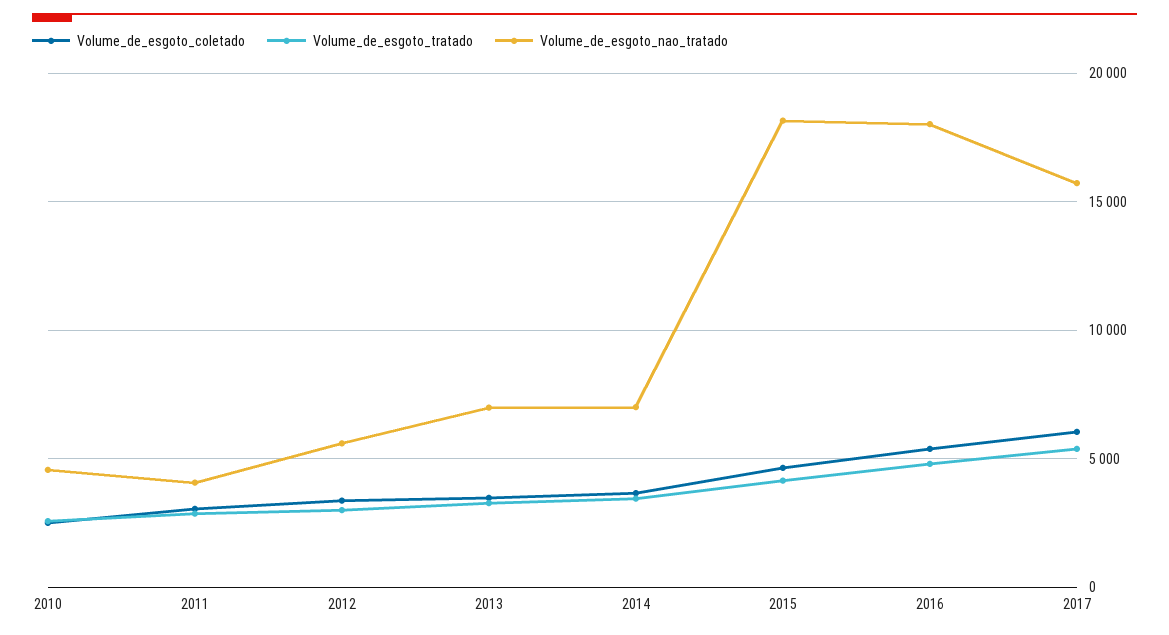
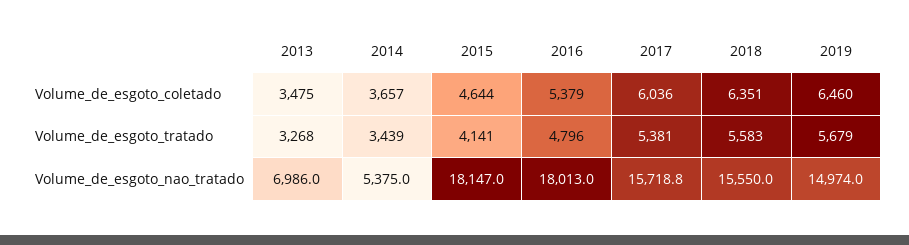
Volume_de_esgoto_coletado, 2010: 2500 -> none
Volume_de_esgoto_tratado, 2010: 2500 -> none
Volume_de_esgoto_nao_tratado, 2010: 4500 -> none
Volume_de_esgoto_coletado, 2011: 3000 -> none
Volume_de_esgoto_tratado, 2011: 3000 -> none
Volume_de_esgoto_nao_tratado, 2011: 4000 -> none
Volume_de_esgoto_coletado, 2012: 3500 -> none
Volume_de_esgoto_tratado, 2012: 3000 -> none
Volume_de_esgoto_nao_tratado, 2012: 5500 -> none
Volume_de_esgoto_nao_tratado, 2014: 7000 -> 5375
Volume_de_esgoto_coletado, 2018: none -> 6351
Volume_de_esgoto_coletado, 2019: none -> 6460
Volume_de_esgoto_tratado, 2018: none -> 5583
Volume_de_esgoto_tratado, 2019: none -> 5679
Volume_de_esgoto_nao_tratado, 2018: none -> 15550
Volume_de_esgoto_nao_tratado, 2019: none -> 14974

